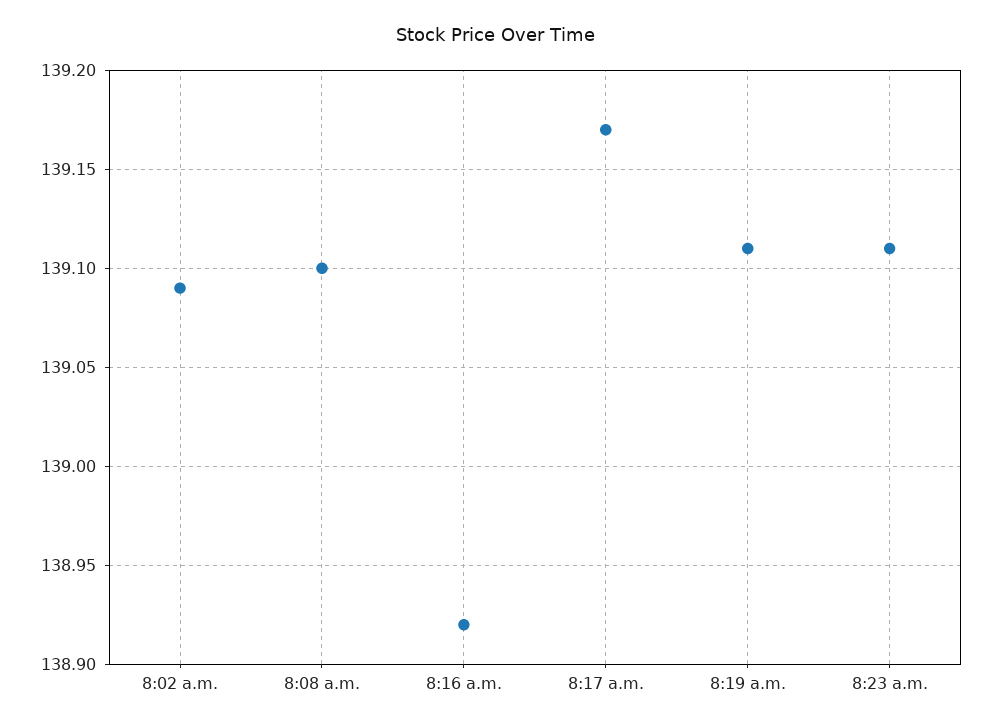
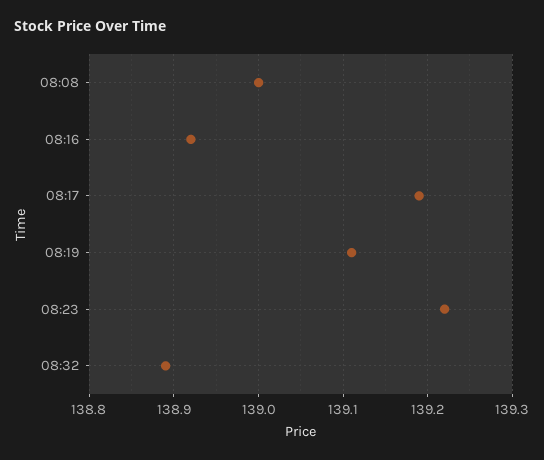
8:02 a.m.: 139.09 -> none
8:08 a.m.: 139.1 -> 139
8:17 a.m.: 139.17 -> 139.19
8:23 a.m.: 139.11 -> 139.22
08:32: none -> 138.89

